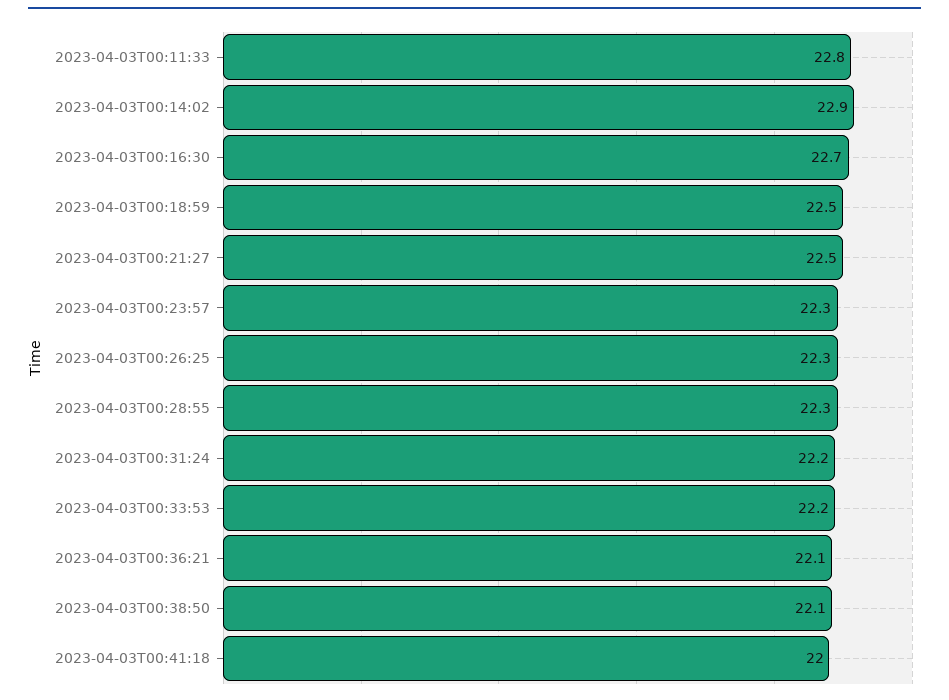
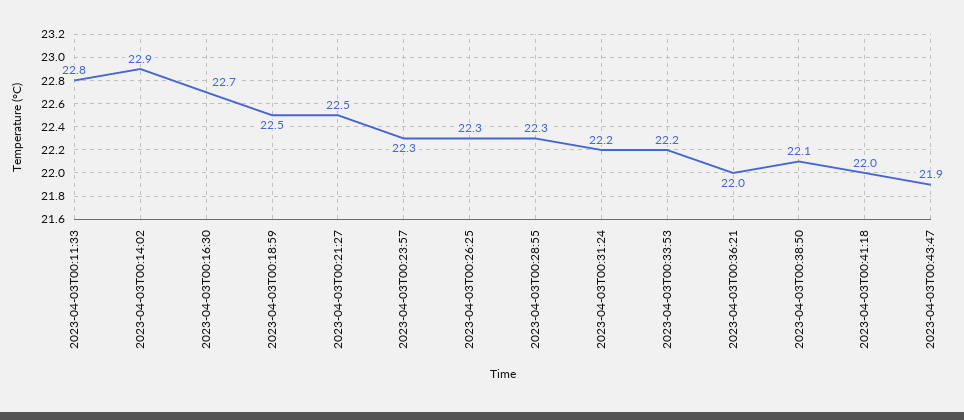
2023-04-03T00:36:21: 22.1 -> 22
2023-04-03T00:43:47: none -> 21.9

